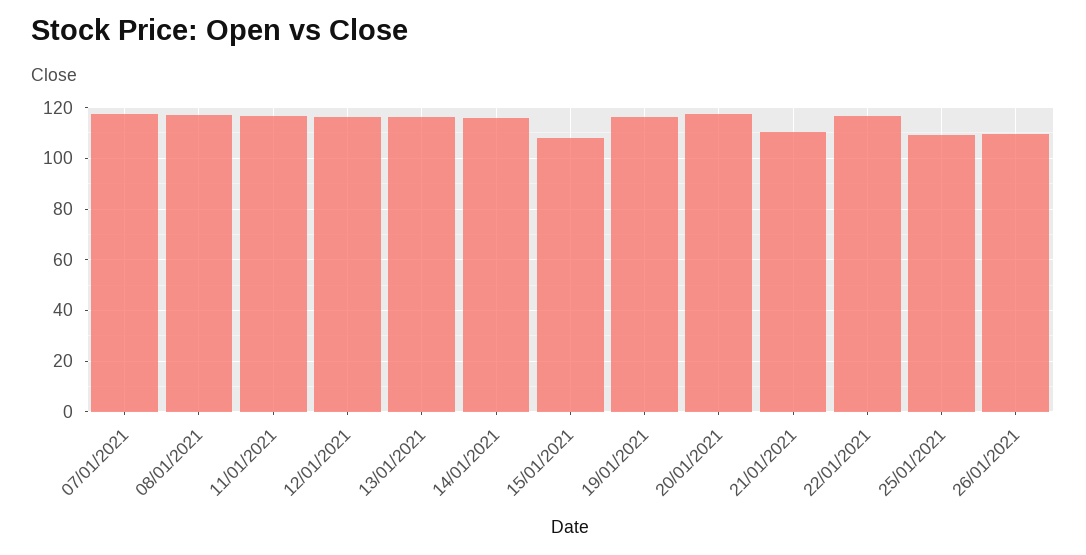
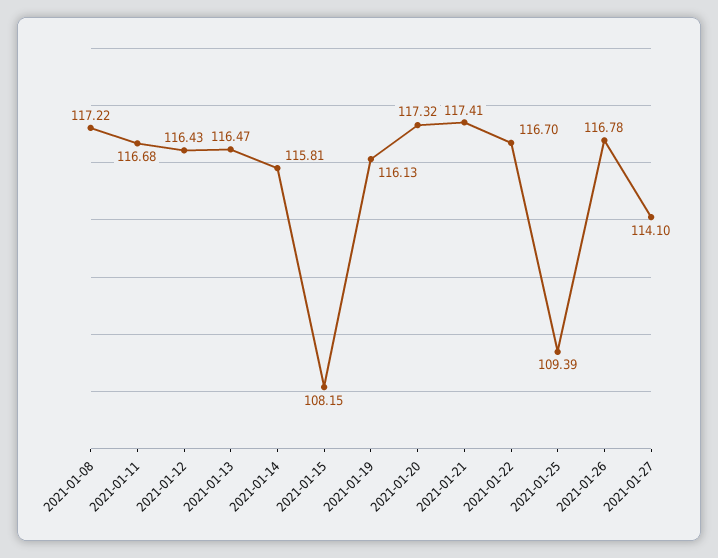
07/01/2021: 117.5 -> none
21/01/2021: 110 -> 117.41
26/01/2021: 110 -> 116.78
2021-01-27: none -> 114.1

